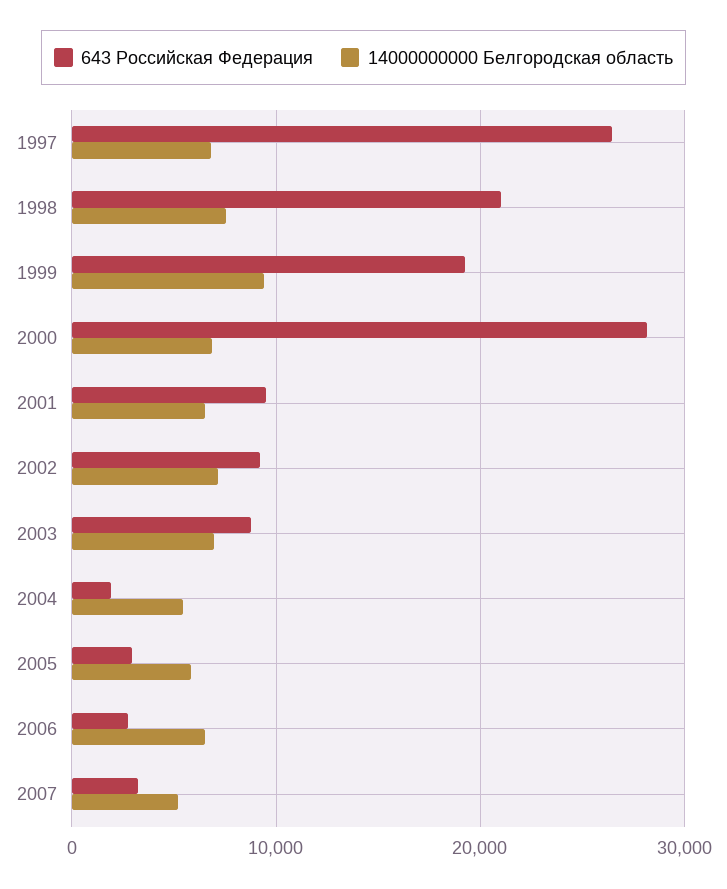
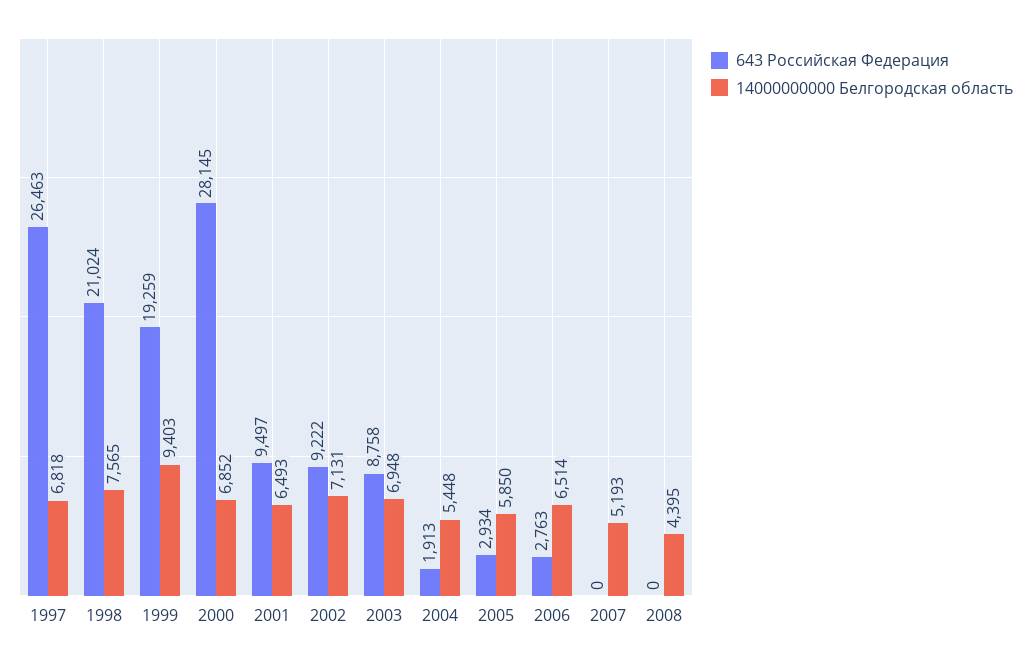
643 Российская Федерация, 2007: 3000 -> 0
643 Российская Федерация, 2008: none -> 0
14000000000 Белгородская область, 2008: none -> 4395

